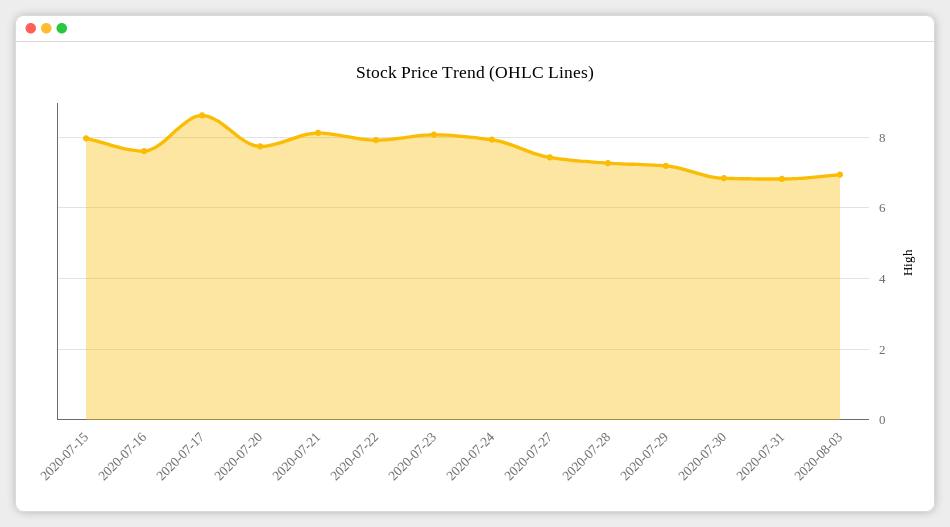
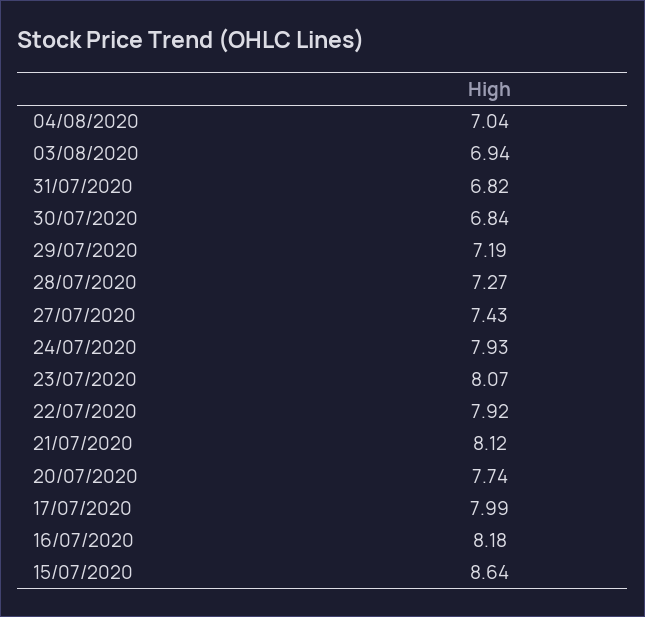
2020-07-15: 8 -> 8.64
2020-07-16: 7.6 -> 8.18
2020-07-17: 8.6 -> 7.99
04/08/2020: none -> 7.04

